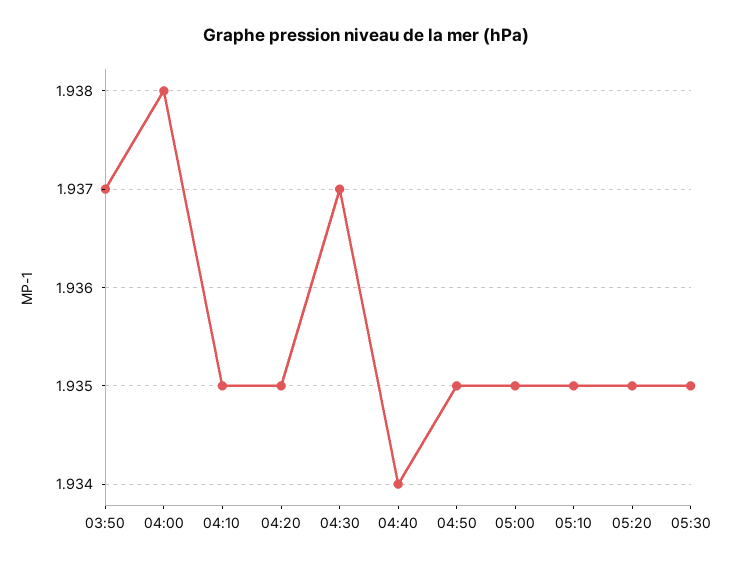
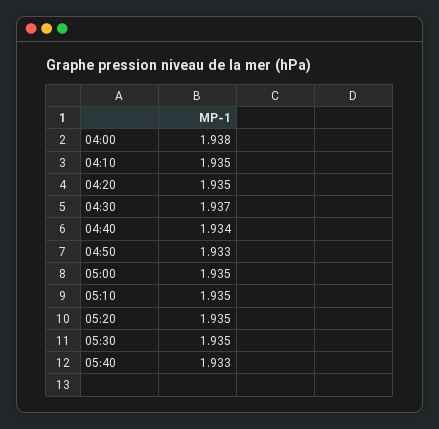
03:50: 1.937 -> none
04:50: 1.935 -> 1.933
05:40: none -> 1.933

